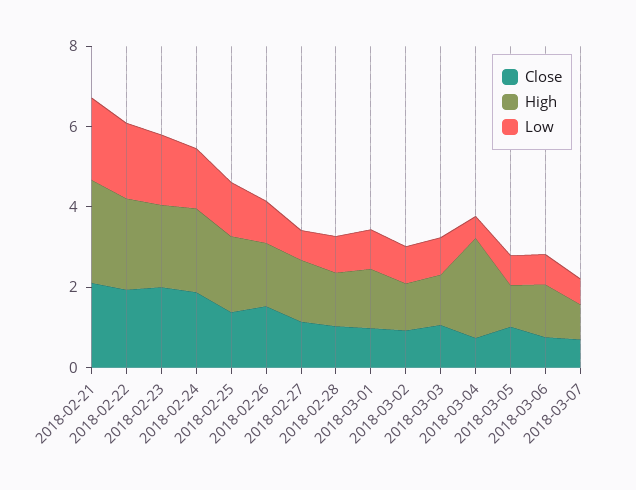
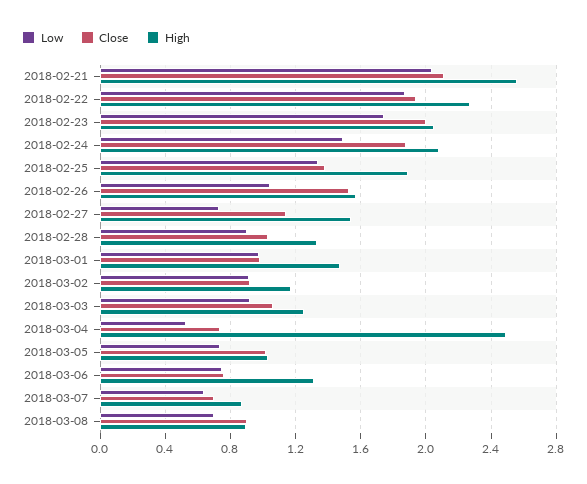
Low, 2018-03-08: none -> 0.7
Close, 2018-03-08: none -> 0.9
High, 2018-03-08: none -> 0.9

